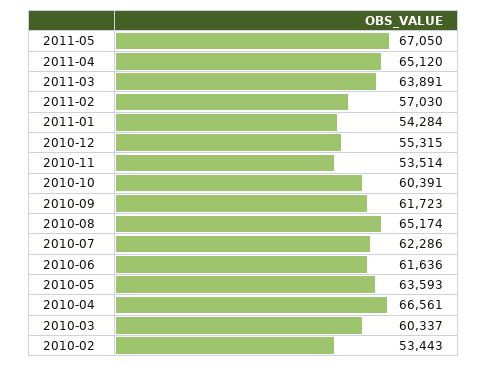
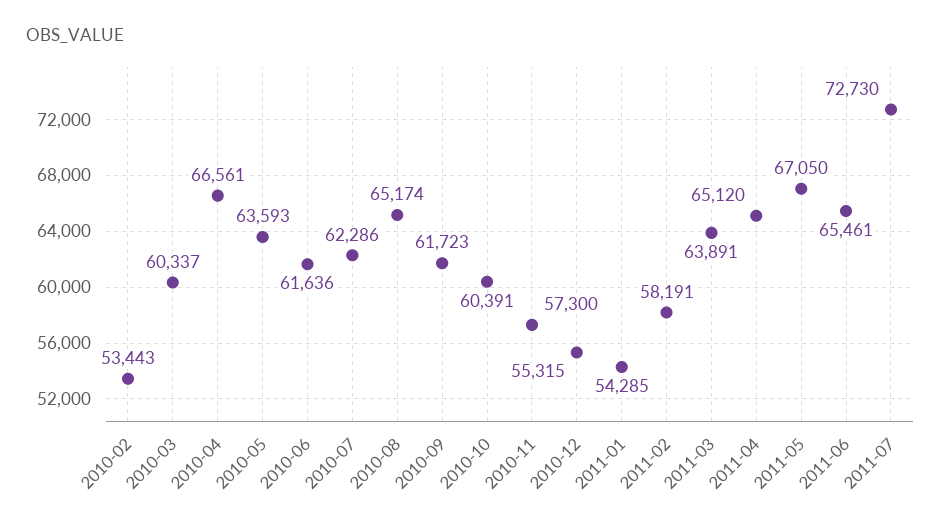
2011-02: 57030 -> 58191
2011-01: 54284 -> 54285
2010-11: 53514 -> 57300
2011-06: none -> 65461
2011-07: none -> 72730

